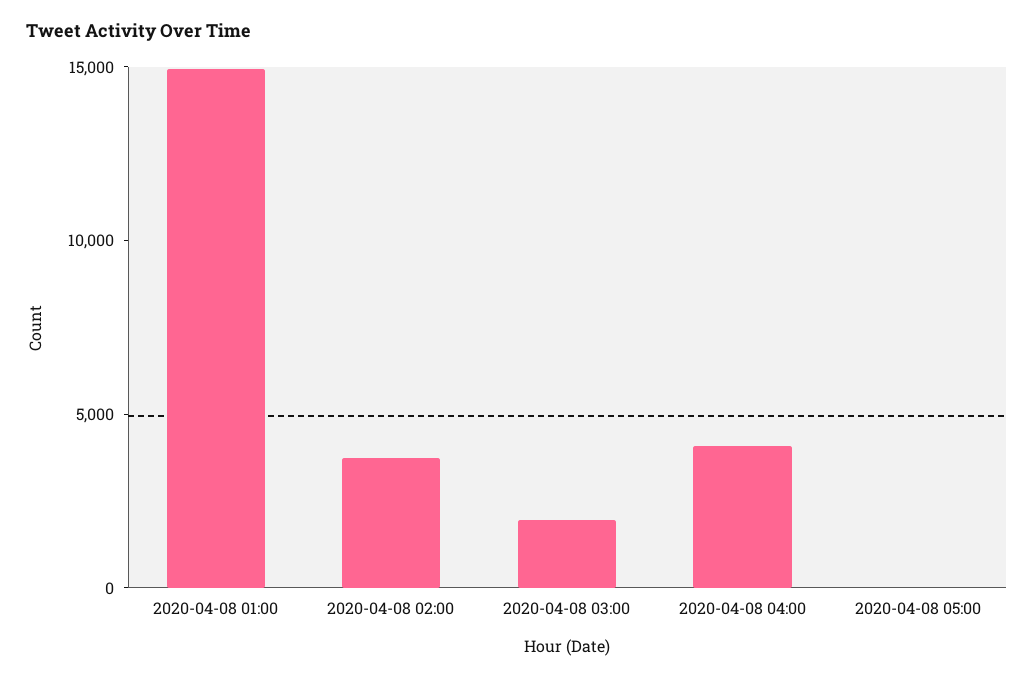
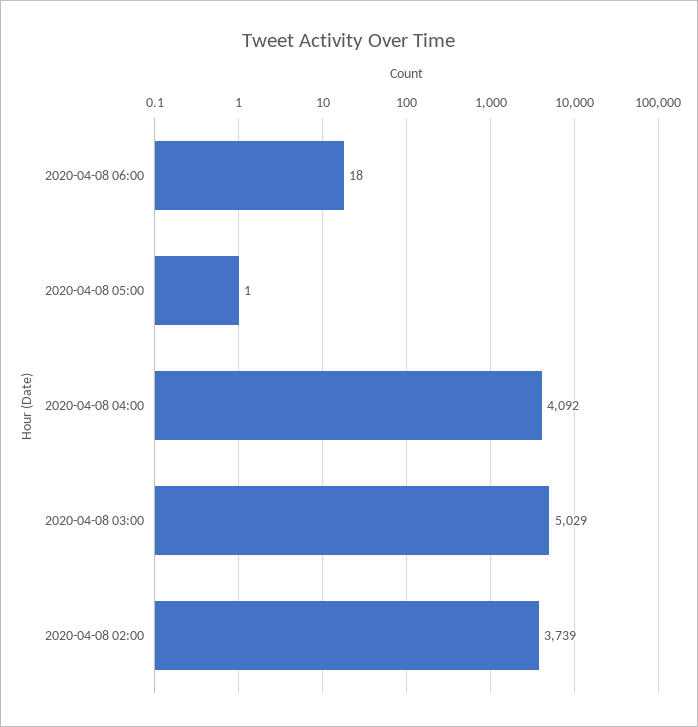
2020-04-08 01:00: 15000 -> none
2020-04-08 03:00: 2000 -> 5029
2020-04-08 06:00: none -> 18

